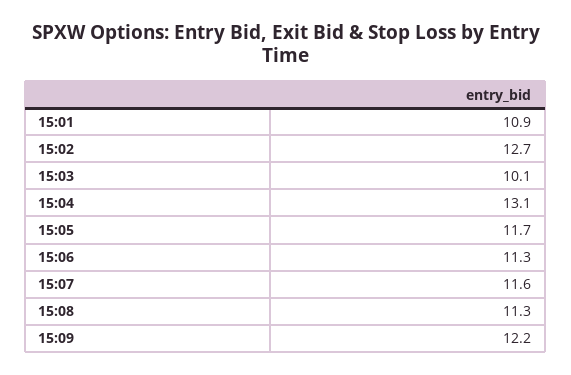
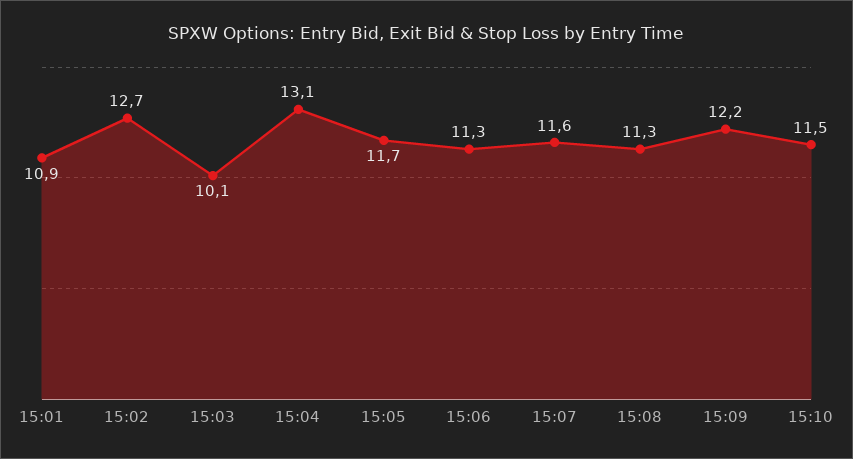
15:10: none -> 11.5

